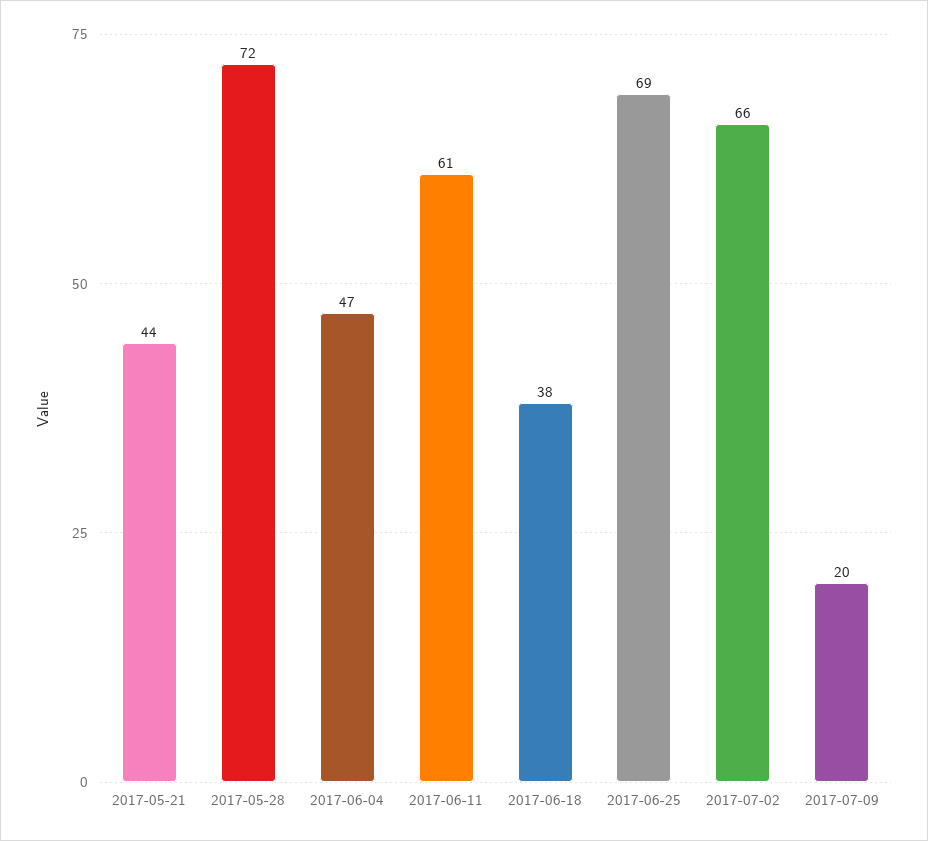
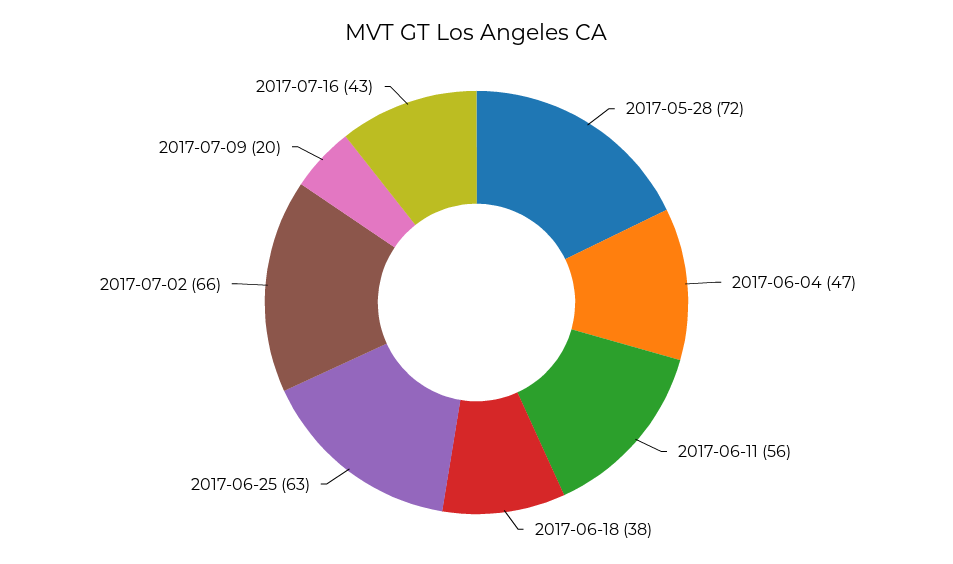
2017-05-21: 44 -> none
2017-06-11: 61 -> 56
2017-06-25: 69 -> 63
2017-07-16: none -> 43

